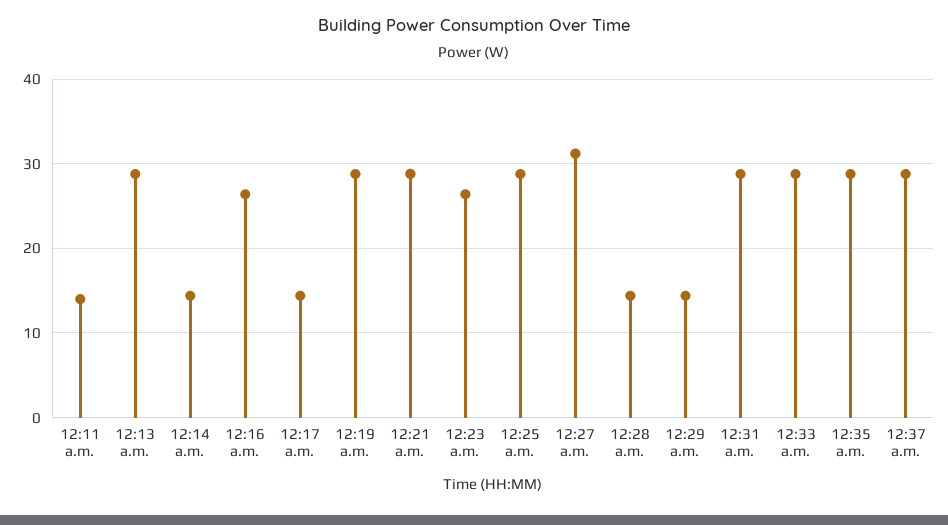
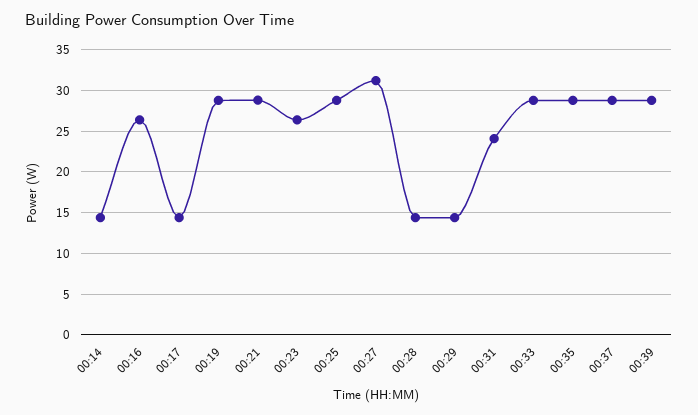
12:11 a.m.: 14 -> none
12:13 a.m.: 29 -> none
12:31 a.m.: 29 -> 24
00:39: none -> 29

